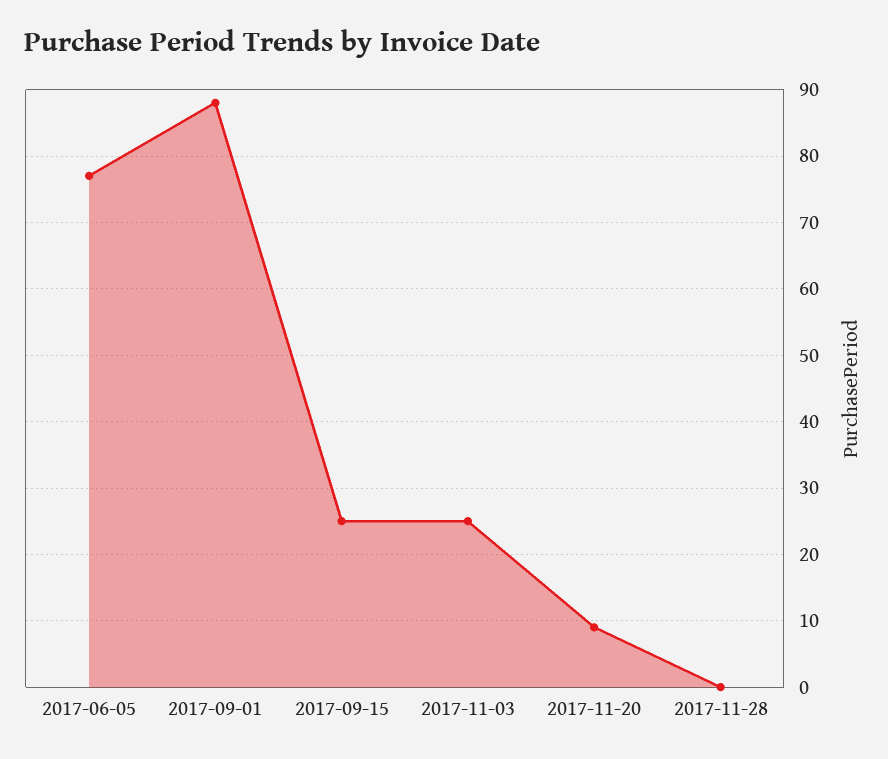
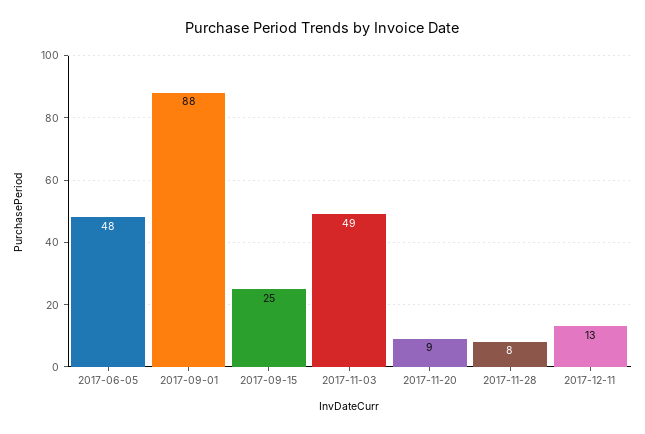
2017-06-05: 77 -> 48
2017-11-03: 25 -> 49
2017-11-28: 0 -> 8
2017-12-11: none -> 13

